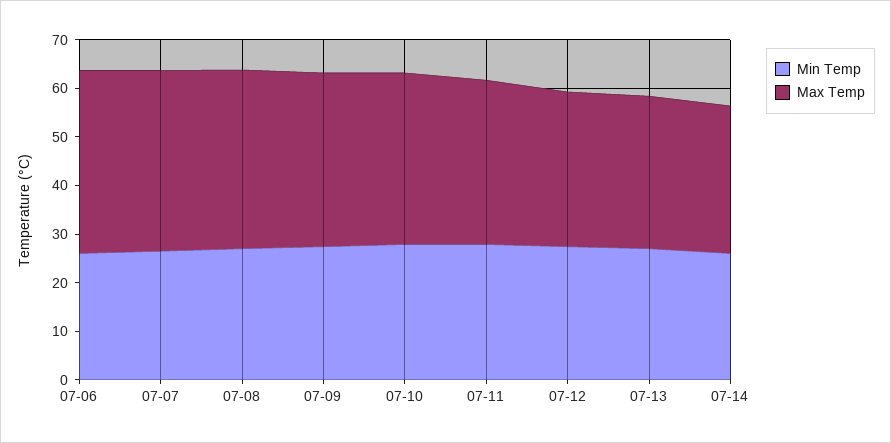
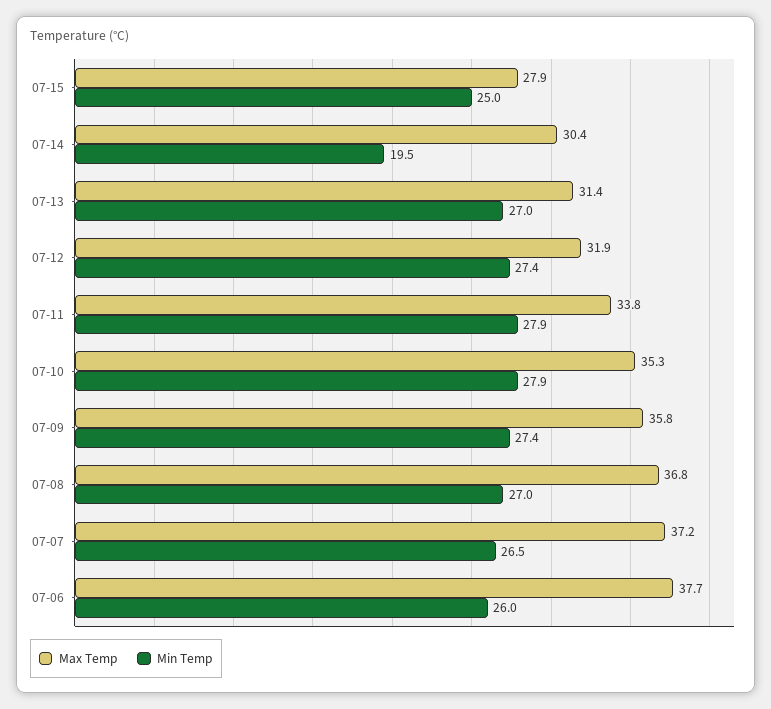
Min Temp, 07-14: 26 -> 19.5
Max Temp, 07-15: none -> 27.9
Min Temp, 07-15: none -> 25

